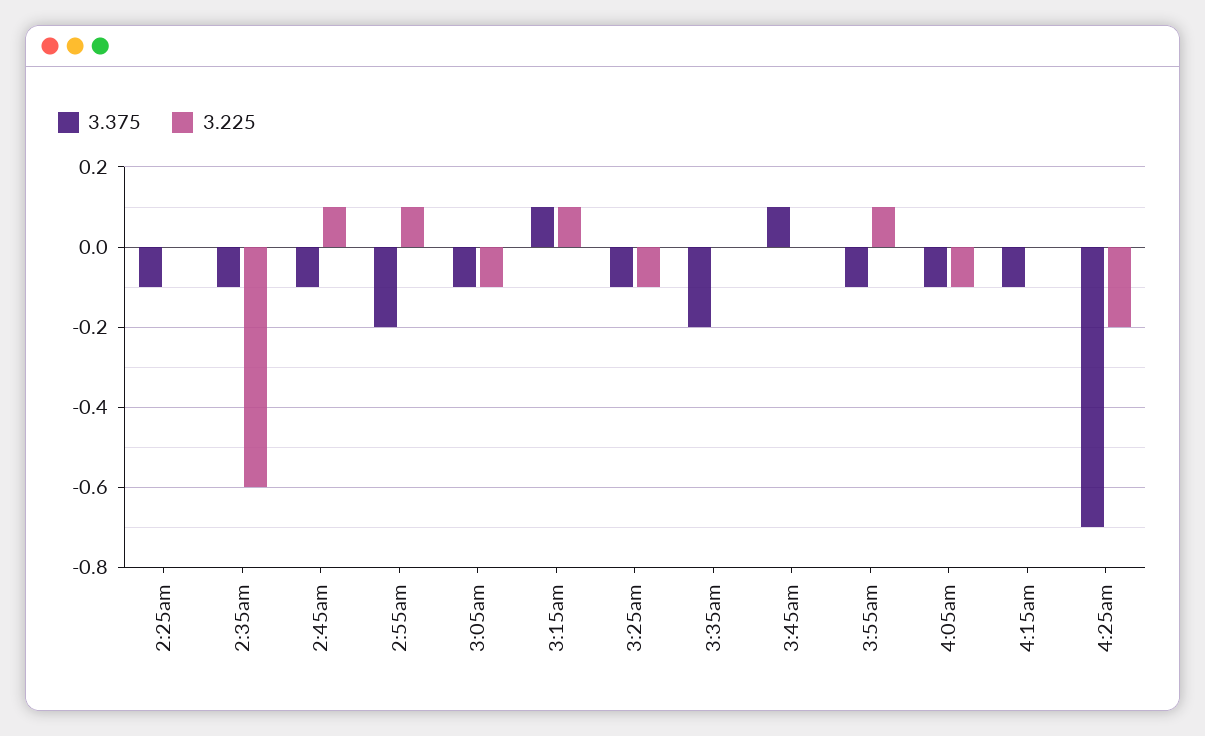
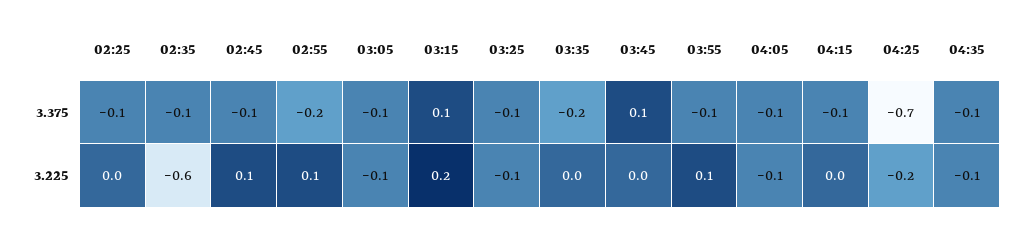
3.225, 3:15am: 0.1 -> 0.2
3.375, 04:35: none -> -0.1
3.225, 04:35: none -> -0.1

